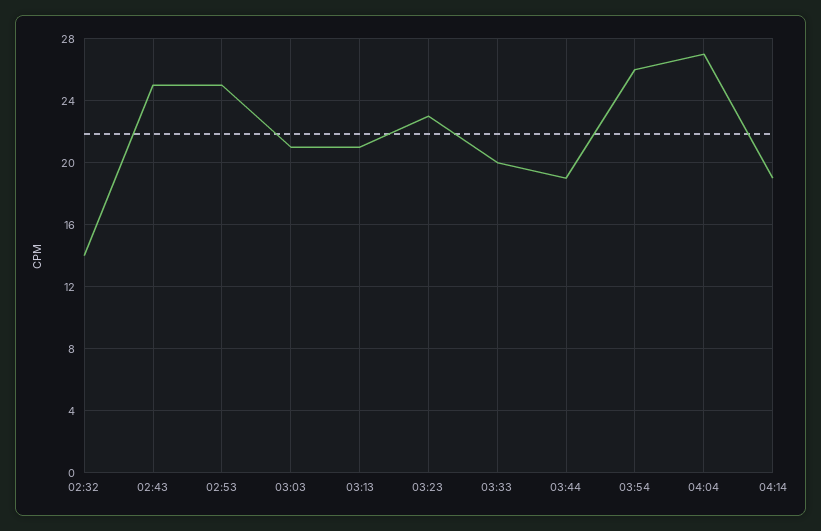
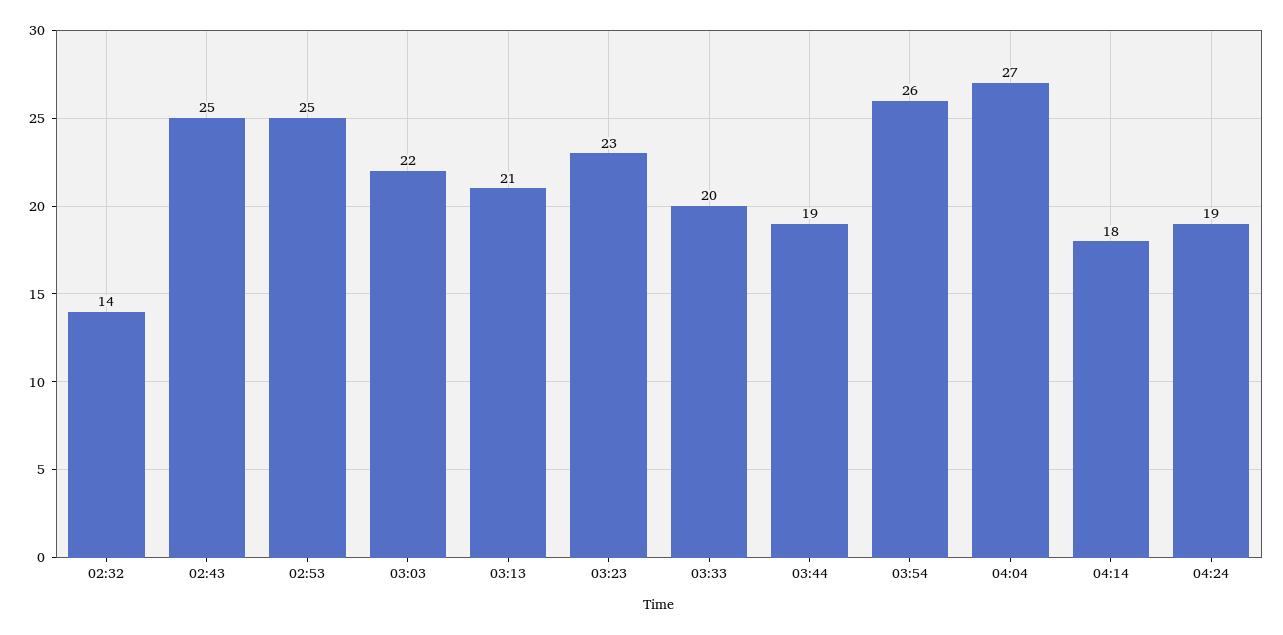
03:03: 21 -> 22
04:14: 19 -> 18
04:24: none -> 19

